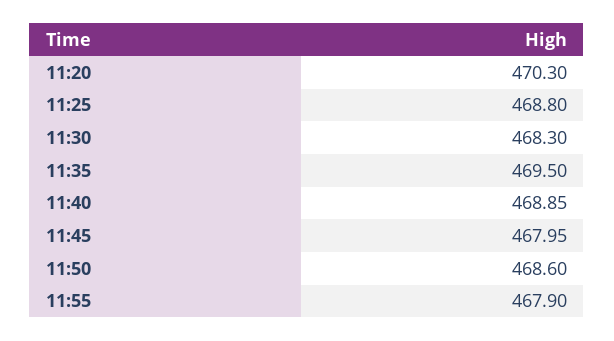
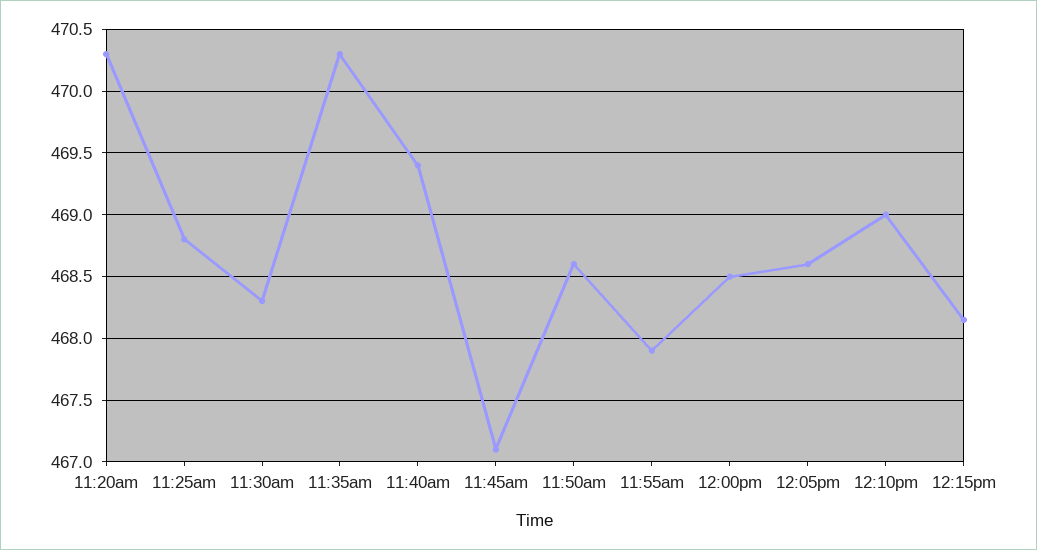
11:35: 469.5 -> 470.3
11:40: 468.85 -> 469.4
11:45: 467.95 -> 467.1
12:00pm: none -> 468.5
12:05pm: none -> 468.6
12:10pm: none -> 469
12:15pm: none -> 468.15

